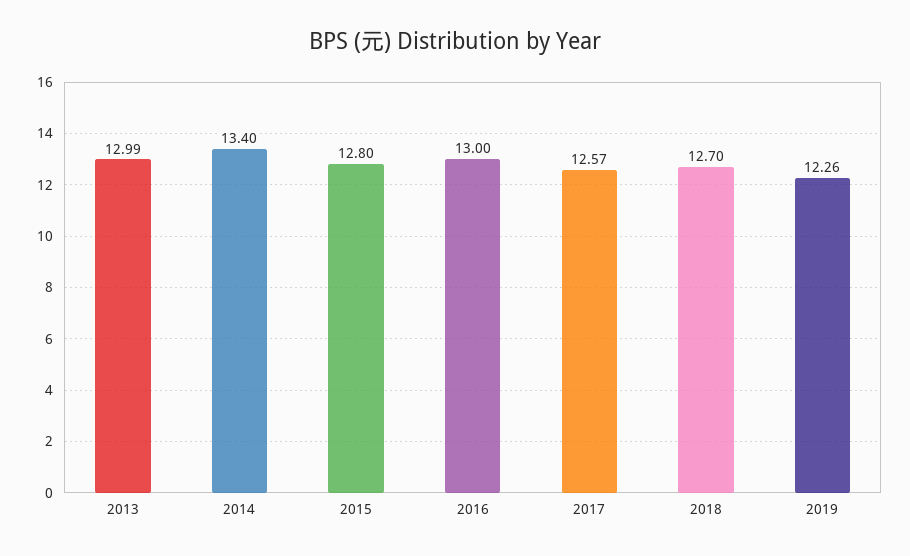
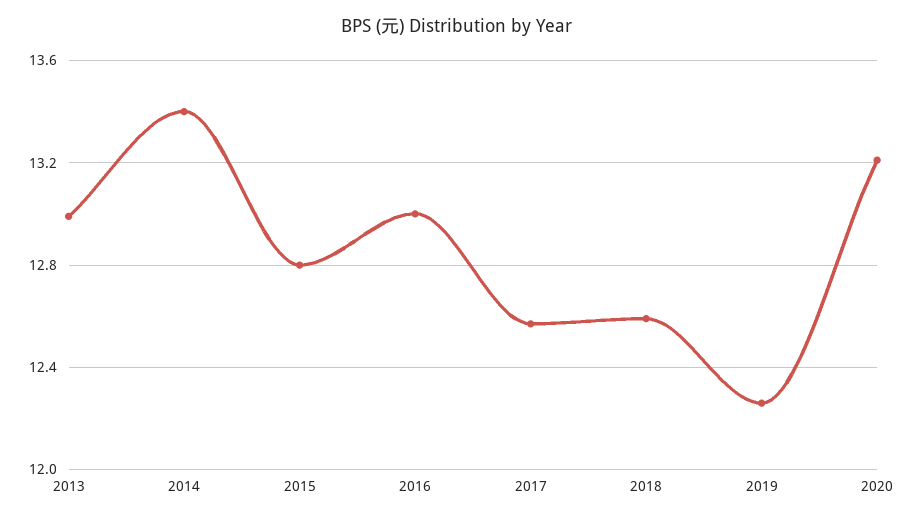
2018: 12.7 -> 12.6
2020: none -> 13.2

